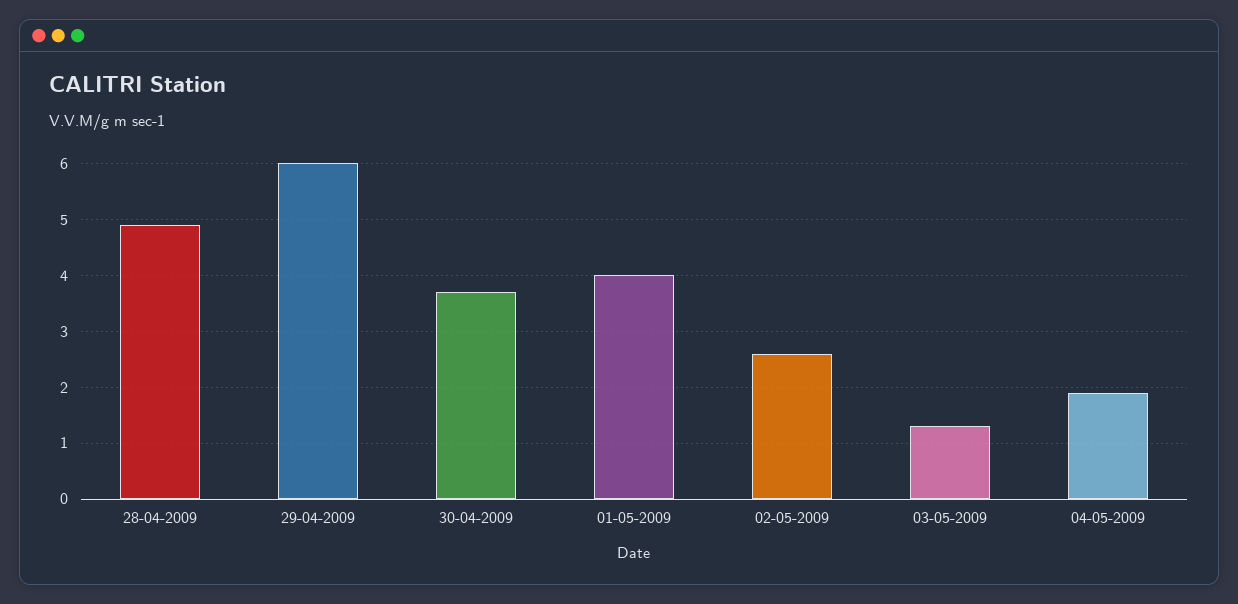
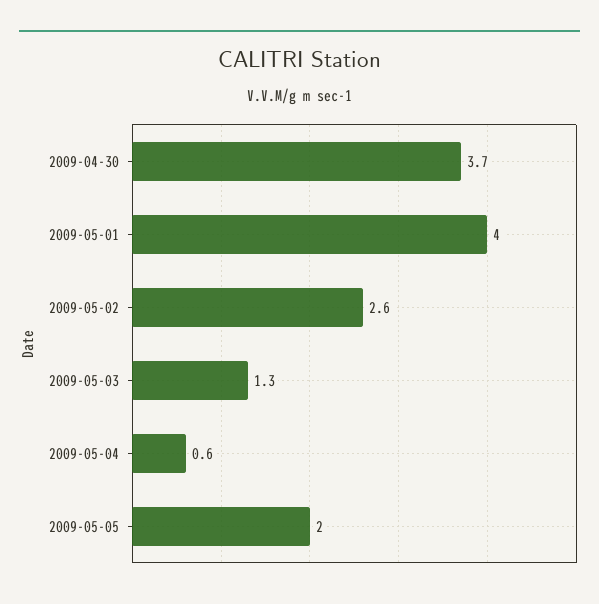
28-04-2009: 5 -> none
29-04-2009: 6 -> none
04-05-2009: 2 -> 0.6
2009-05-05: none -> 2

